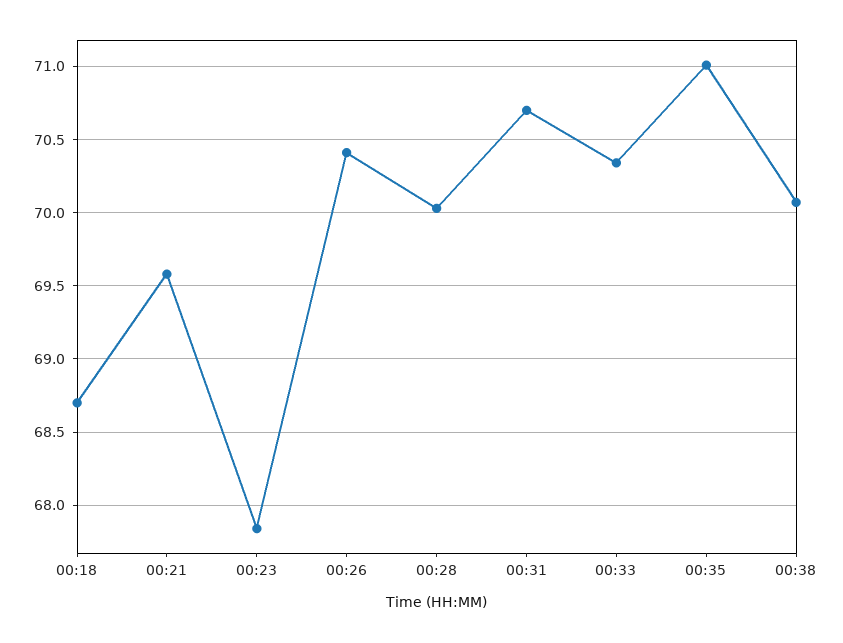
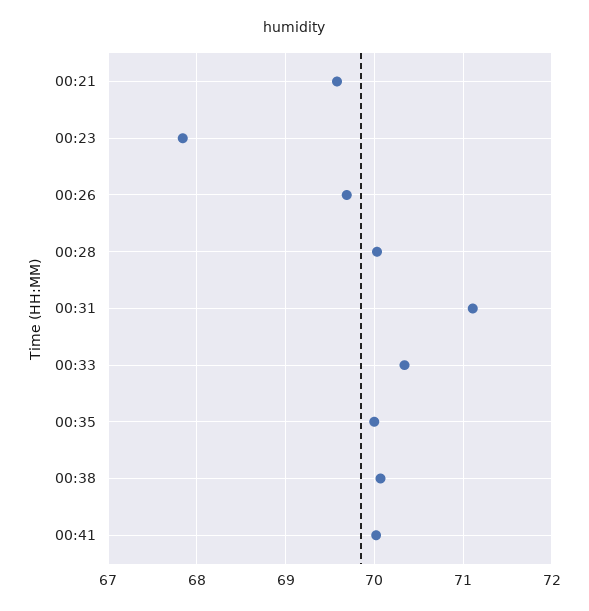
00:18: 68.7 -> none
00:26: 70.4 -> 69.7
00:31: 70.7 -> 71.1
00:35: 71 -> 70
00:41: none -> 70

